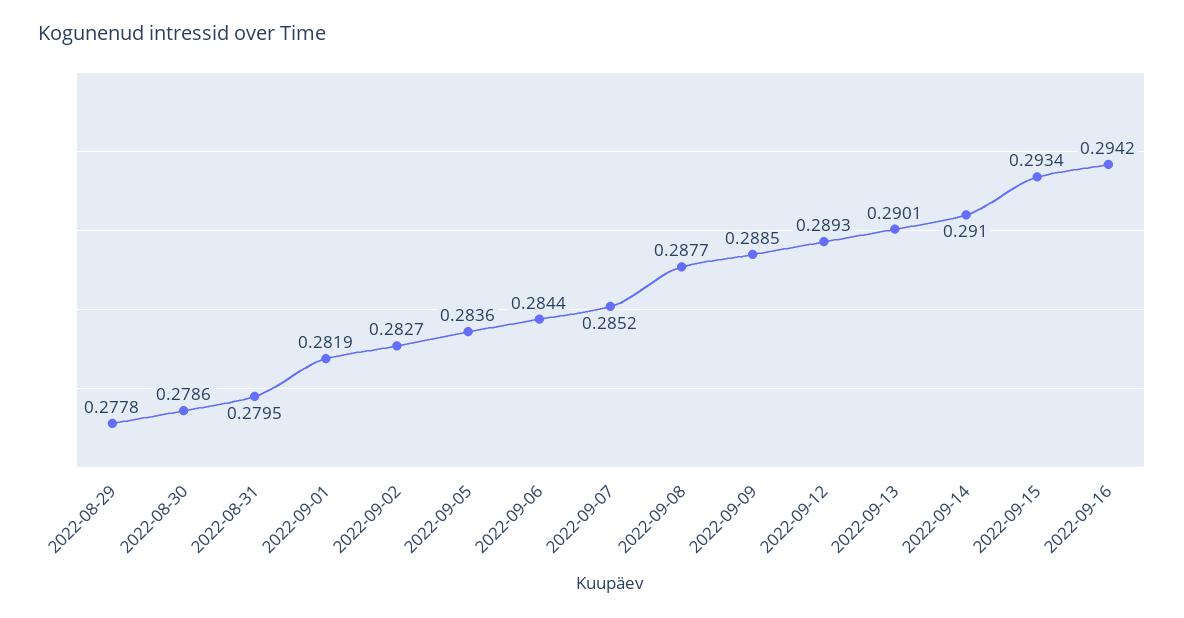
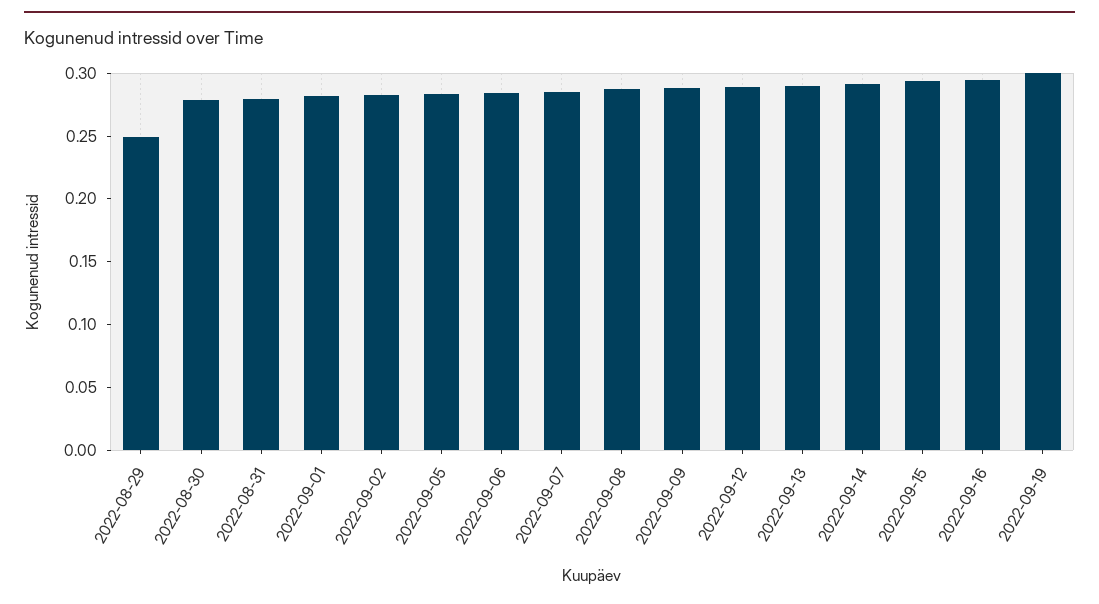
2022-08-29: 0.2778 -> 0.25
2022-09-19: none -> 0.3

